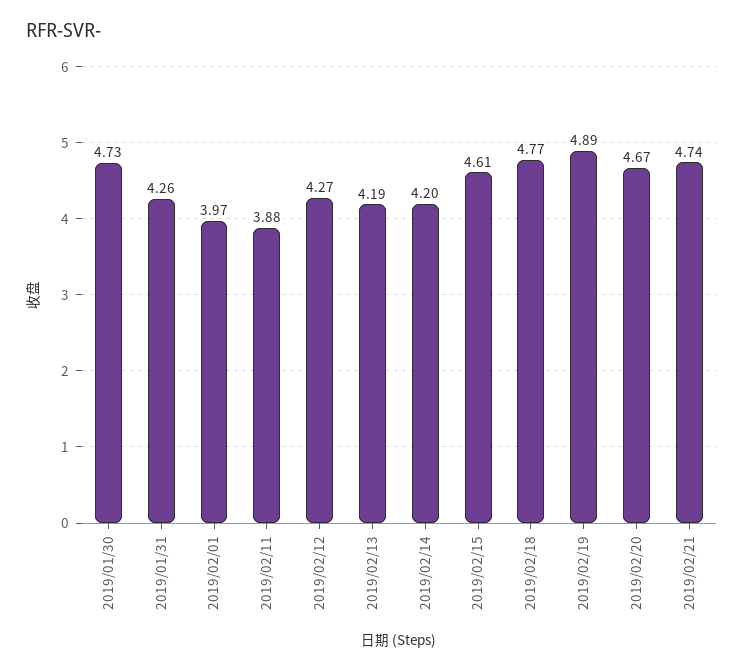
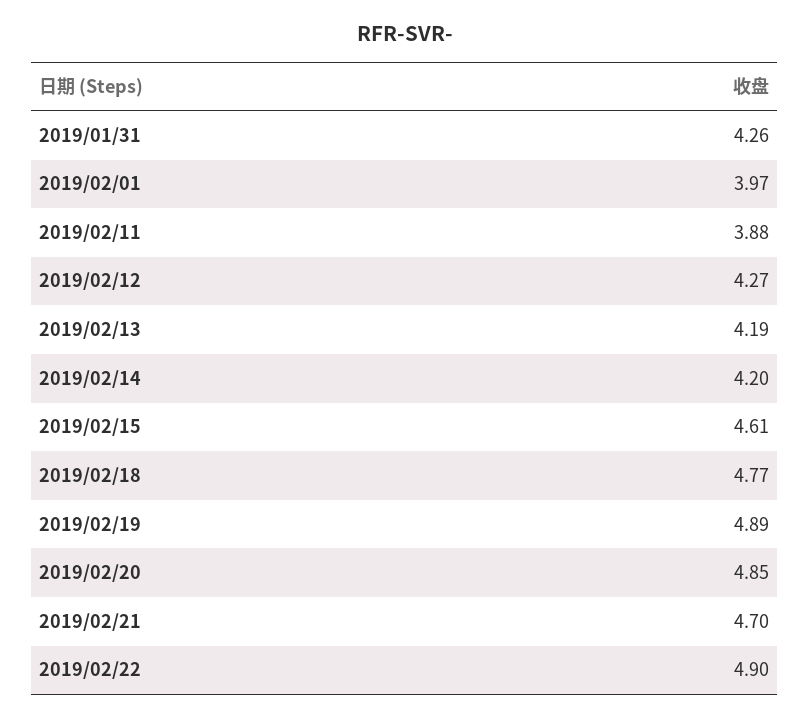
2019/01/30: 4.73 -> none
2019/02/20: 4.67 -> 4.85
2019/02/21: 4.74 -> 4.7
2019/02/22: none -> 4.9

